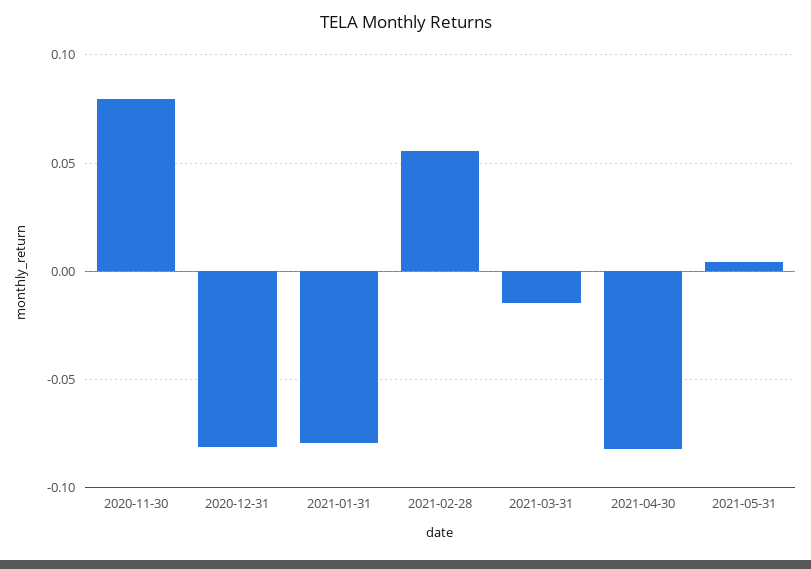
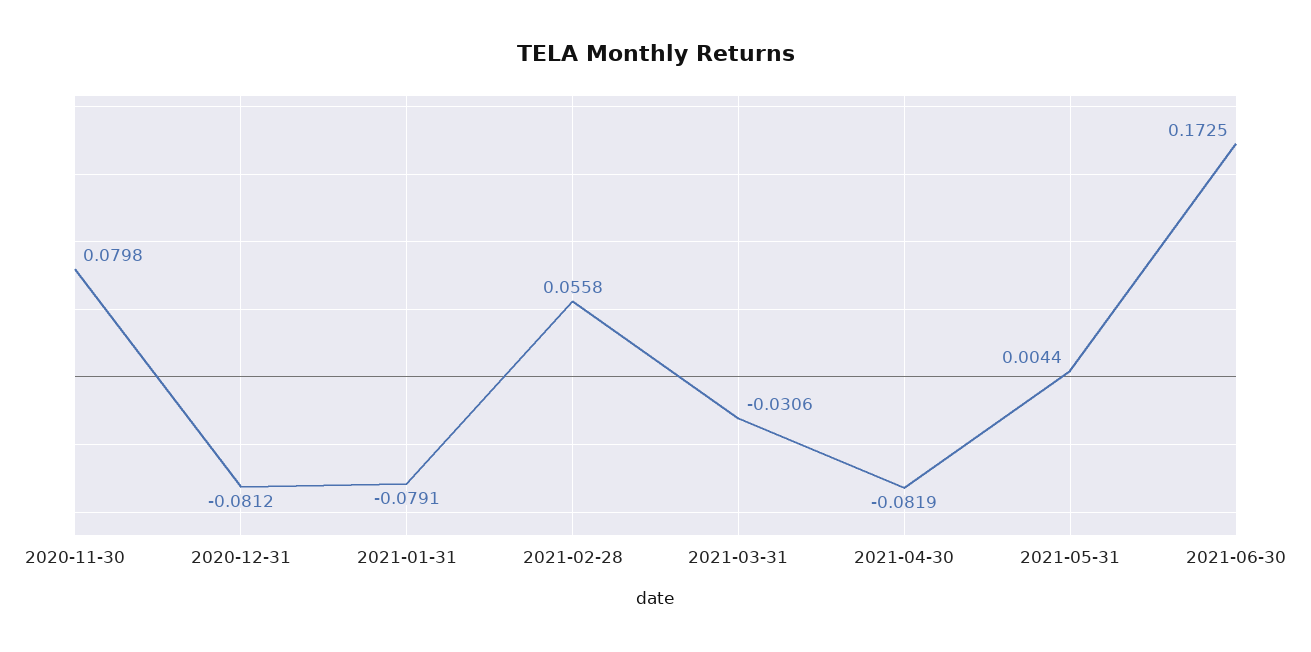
2021-03-31: -0.015 -> -0.0306
2021-06-30: none -> 0.1725

